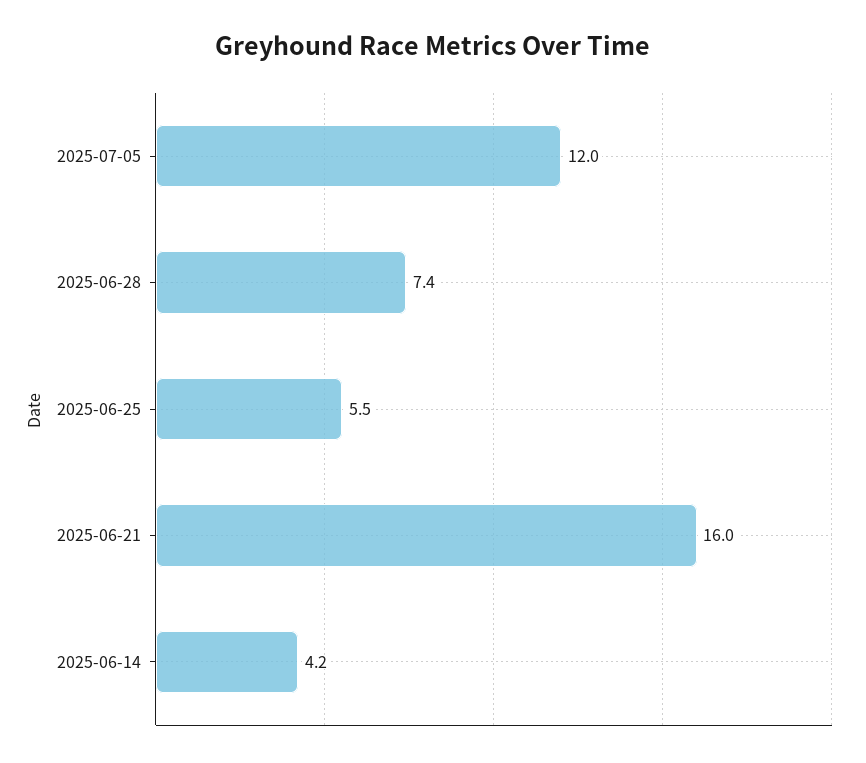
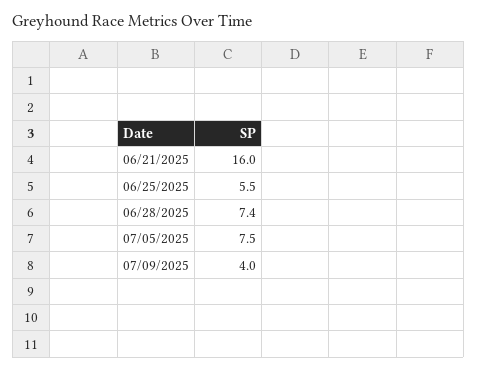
2025-07-05: 12 -> 7.5
2025-06-14: 4.2 -> none
07/09/2025: none -> 4

